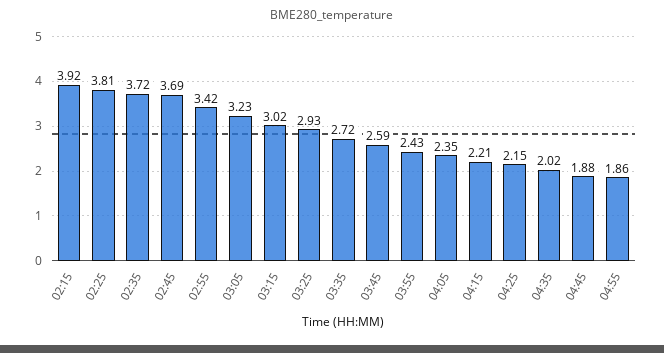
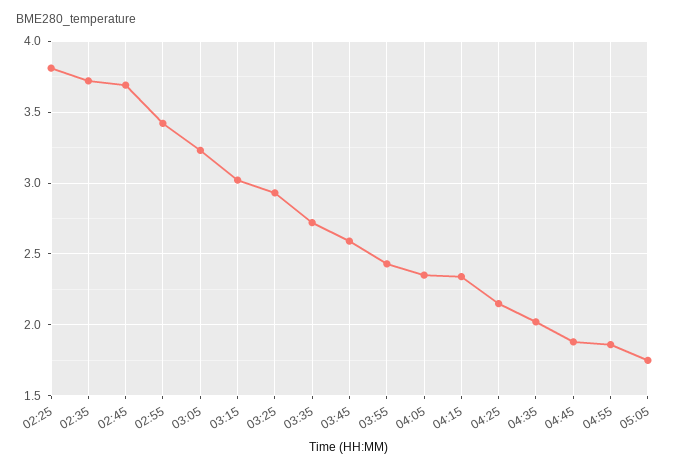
02:15: 3.92 -> none
04:15: 2.21 -> 2.35
05:05: none -> 1.75

